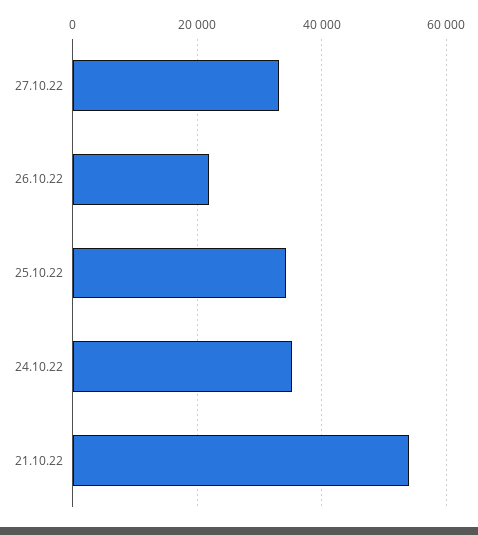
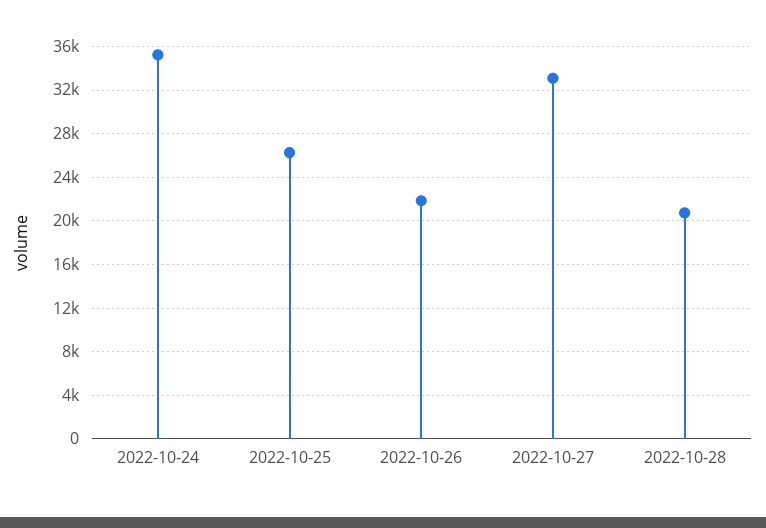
25.10.22: 34000 -> 26000
21.10.22: 54000 -> none
2022-10-28: none -> 21000

